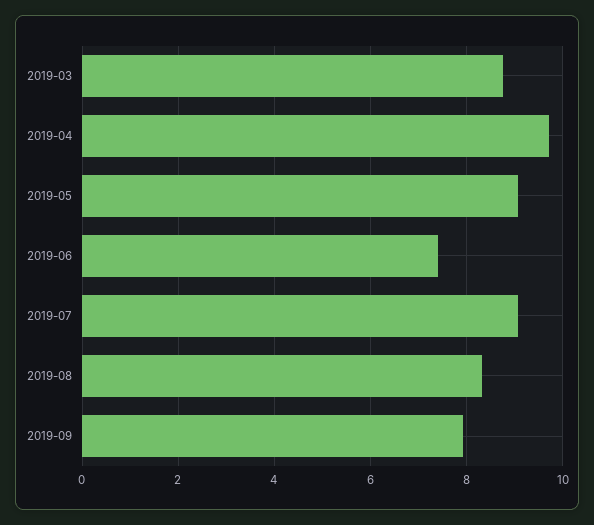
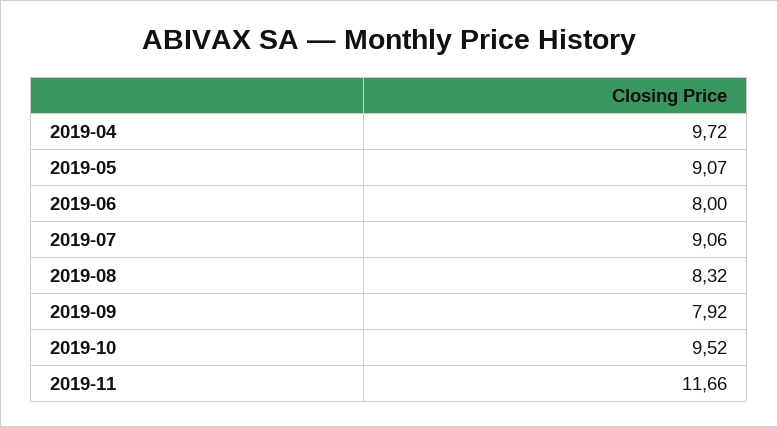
2019-03: 8.8 -> none
2019-06: 7.4 -> 8
2019-10: none -> 9.52
2019-11: none -> 11.66

